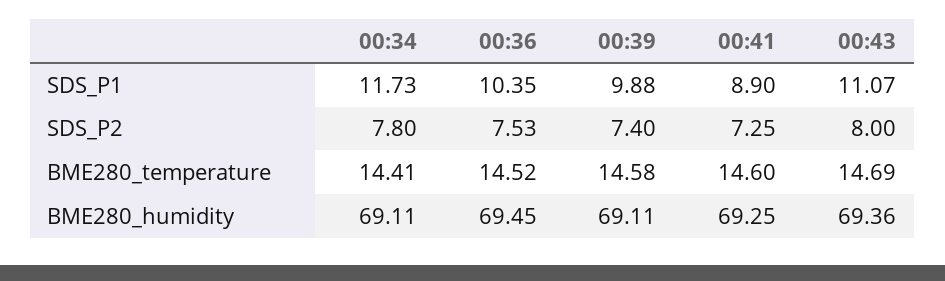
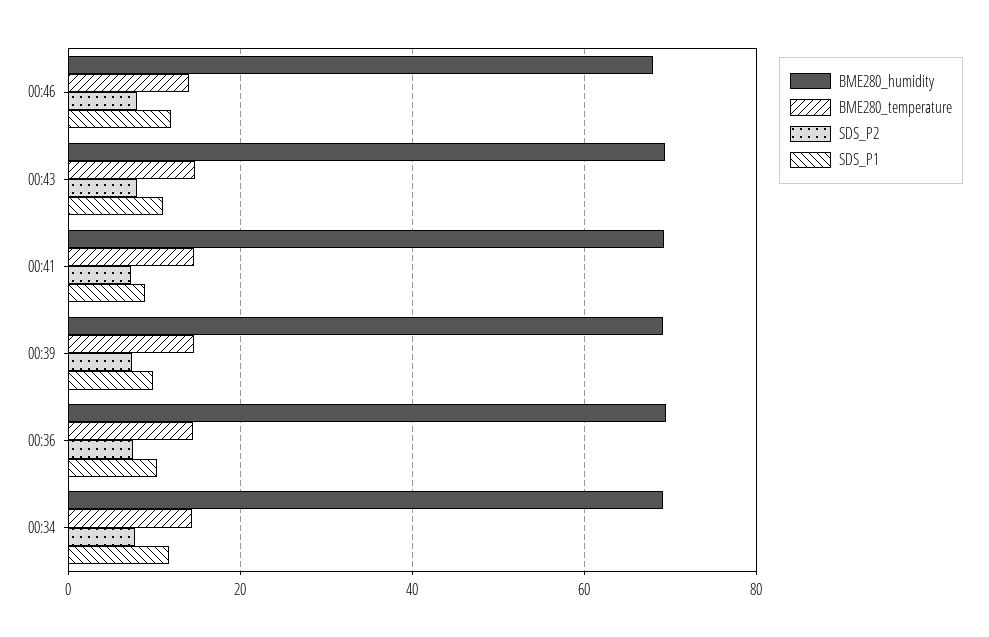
BME280_humidity, 00:46: none -> 68
BME280_temperature, 00:46: none -> 14
SDS_P2, 00:46: none -> 8
SDS_P1, 00:46: none -> 12

